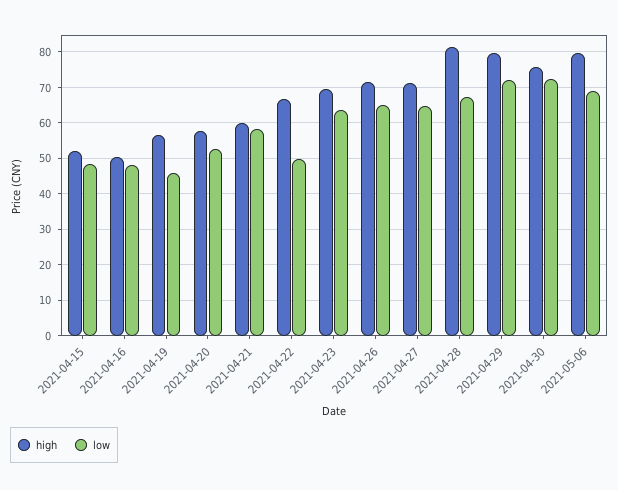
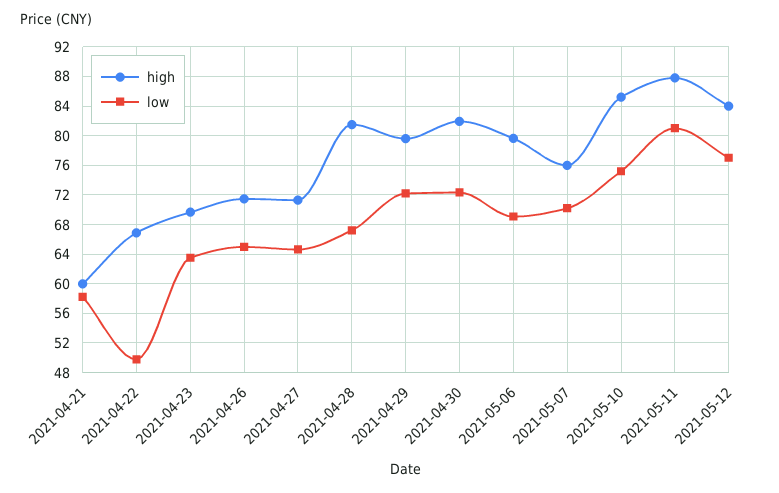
high, 2021-04-15: 52 -> none
low, 2021-04-15: 48 -> none
high, 2021-04-16: 50 -> none
low, 2021-04-16: 48 -> none
high, 2021-04-19: 56 -> none
low, 2021-04-19: 46 -> none
high, 2021-04-20: 58 -> none
low, 2021-04-20: 52 -> none
high, 2021-04-30: 76 -> 82
high, 2021-05-07: none -> 76
low, 2021-05-07: none -> 70
high, 2021-05-10: none -> 85
low, 2021-05-10: none -> 75
high, 2021-05-11: none -> 88
low, 2021-05-11: none -> 81
high, 2021-05-12: none -> 84
low, 2021-05-12: none -> 77

